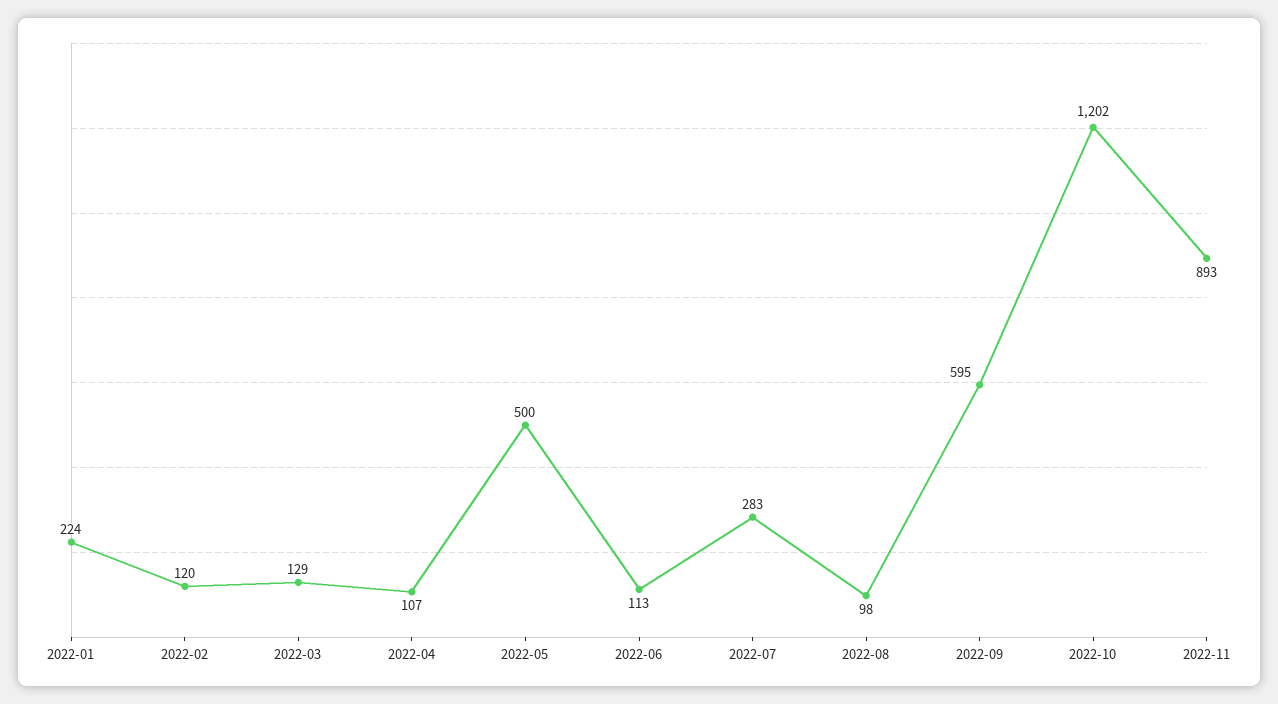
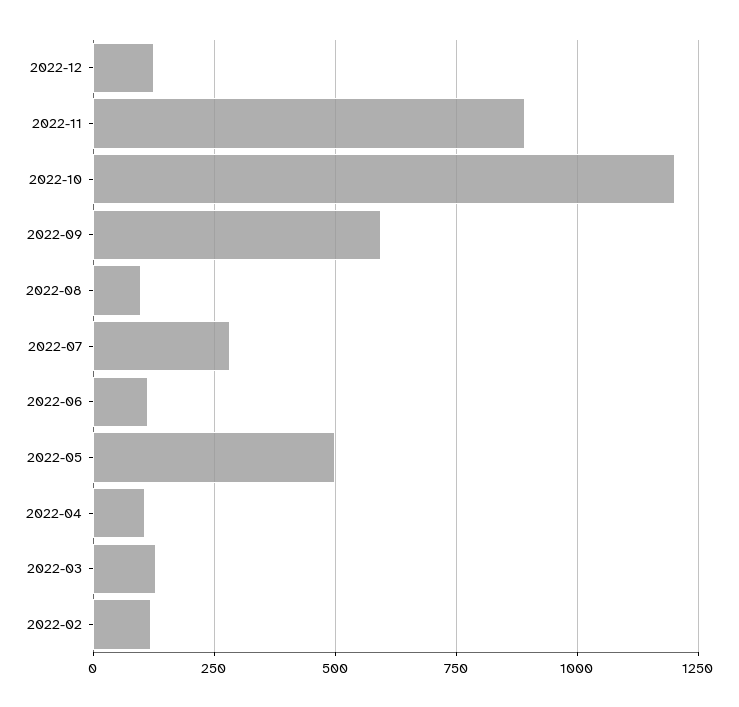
2022-01: 224 -> none
2022-12: none -> 125

